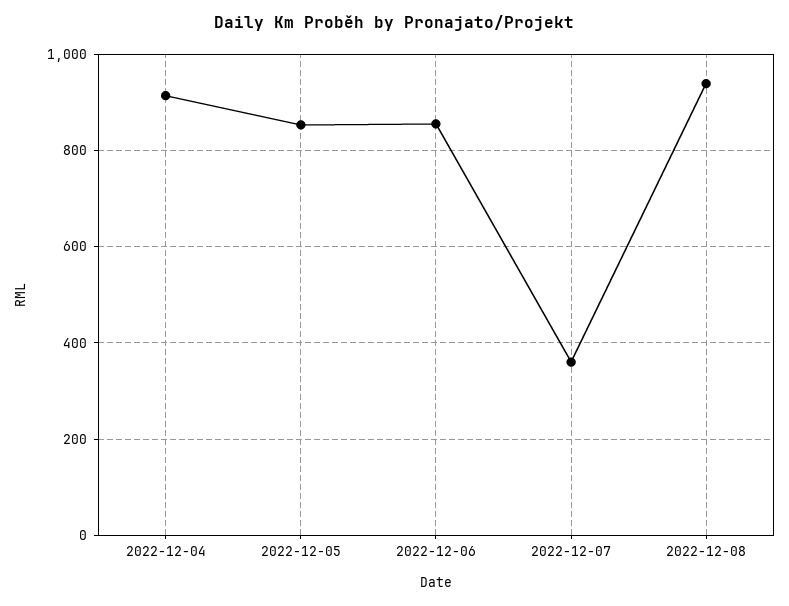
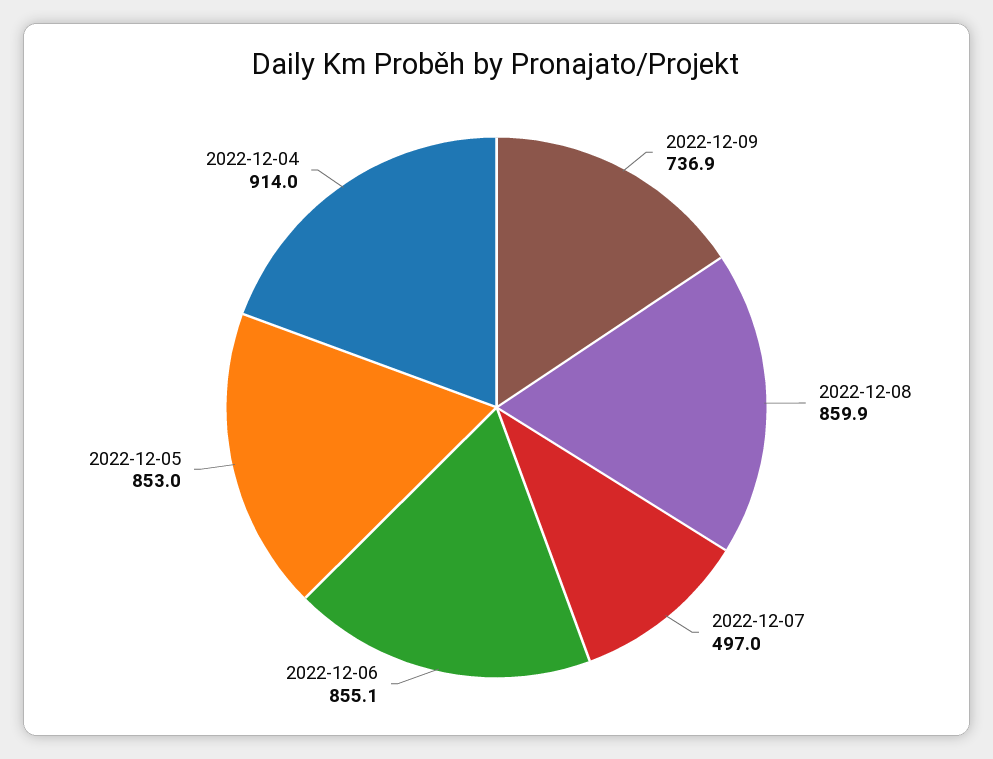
2022-12-07: 360 -> 497
2022-12-08: 940 -> 859.9
2022-12-09: none -> 736.9

